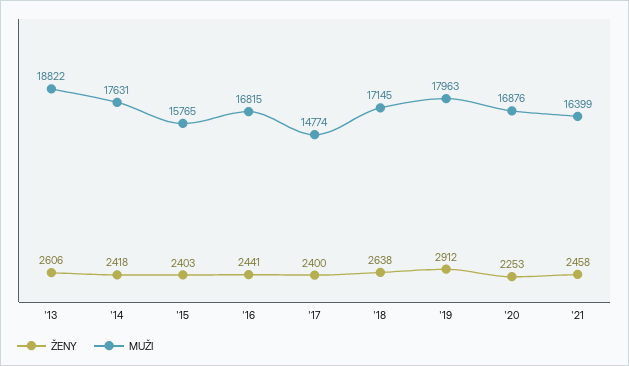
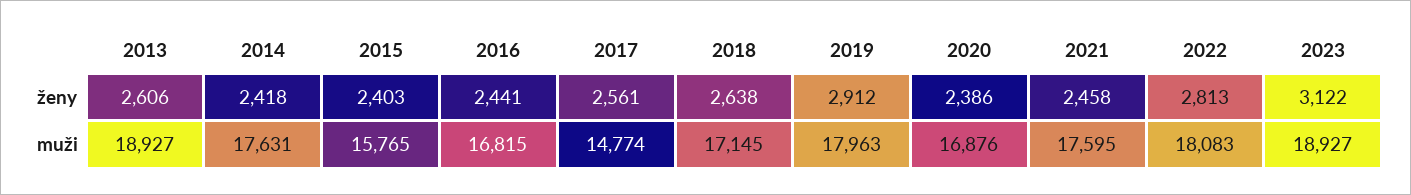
MUŽI, '13: 18822 -> 18927
ŽENY, '17: 2400 -> 2561
ŽENY, '20: 2253 -> 2386
MUŽI, '21: 16399 -> 17595
ŽENY, 2022: none -> 2813
ŽENY, 2023: none -> 3122
MUŽI, 2022: none -> 18083
MUŽI, 2023: none -> 18927

